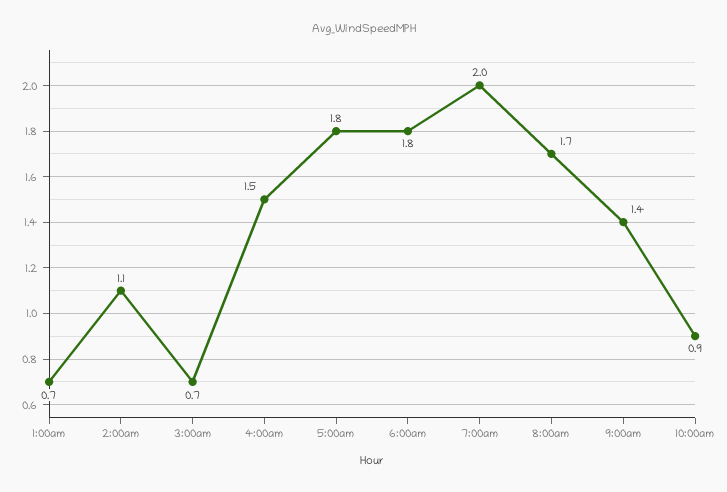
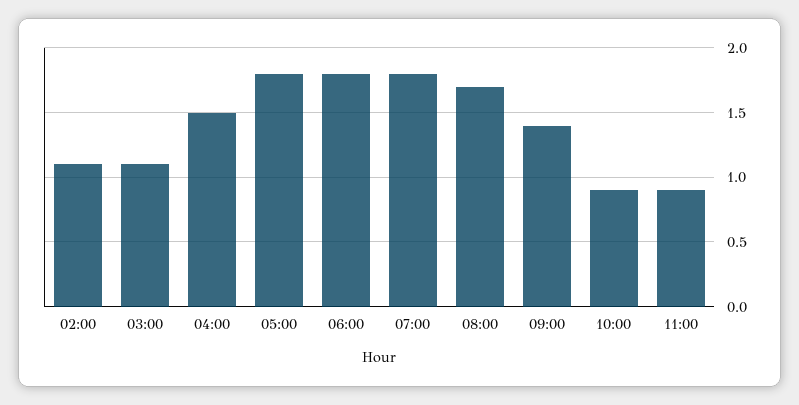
1:00am: 0.7 -> none
3:00am: 0.7 -> 1.1
7:00am: 2 -> 1.8
11:00: none -> 0.9

